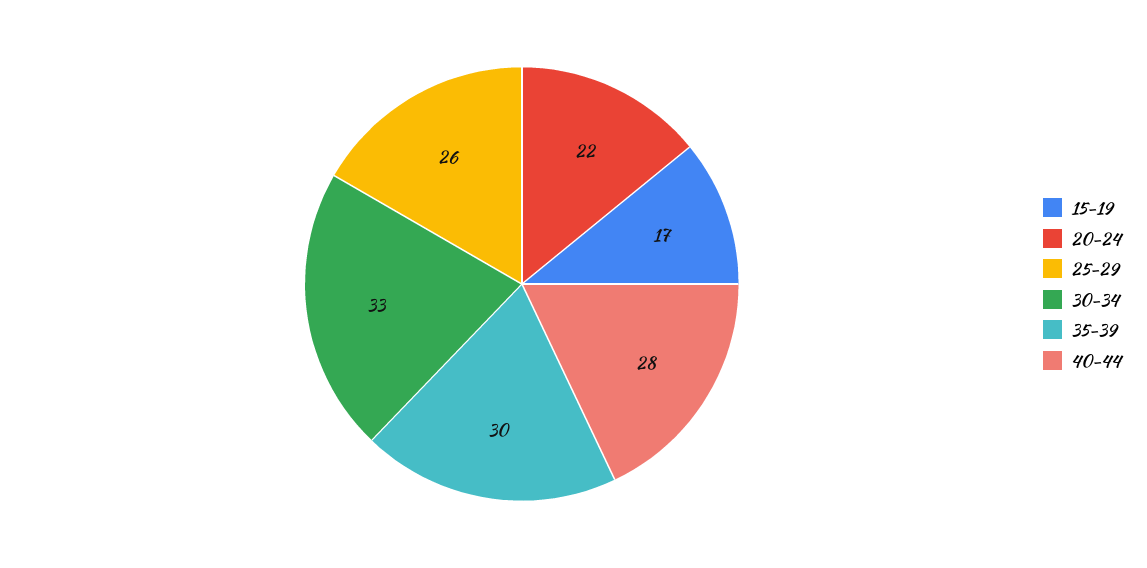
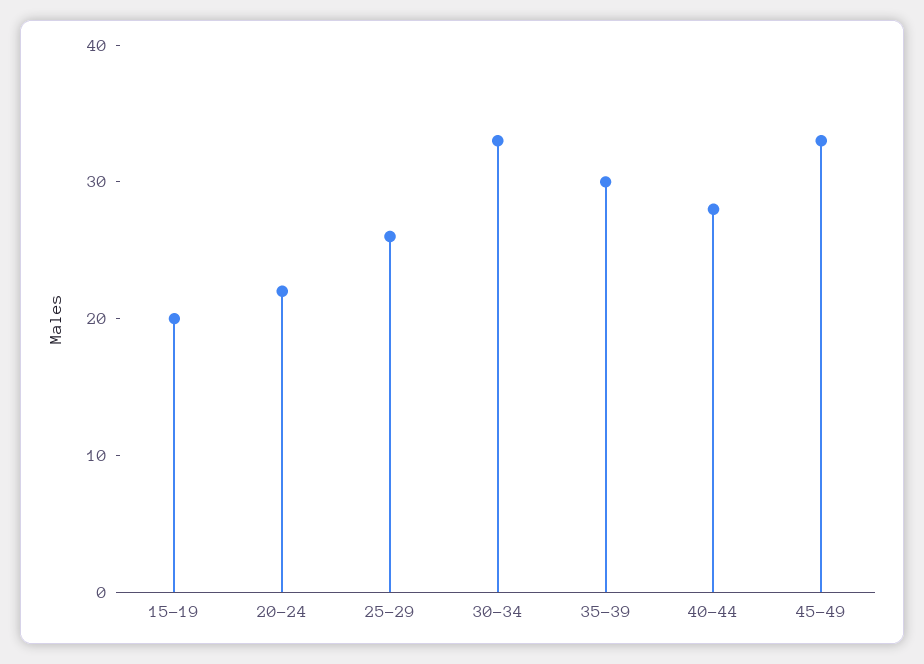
15-19: 17 -> 20
45-49: none -> 33

